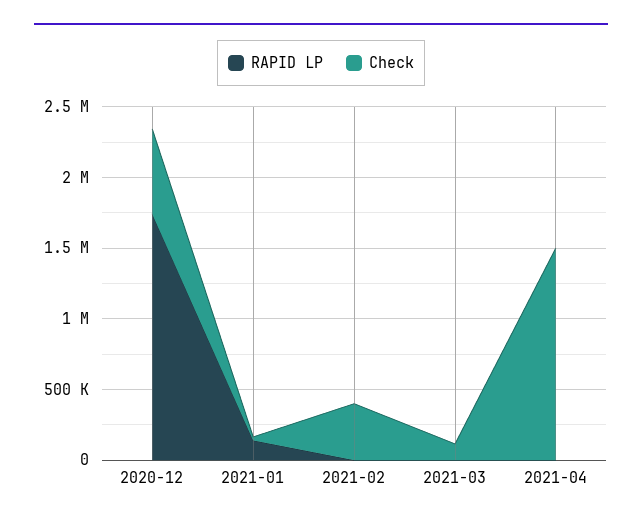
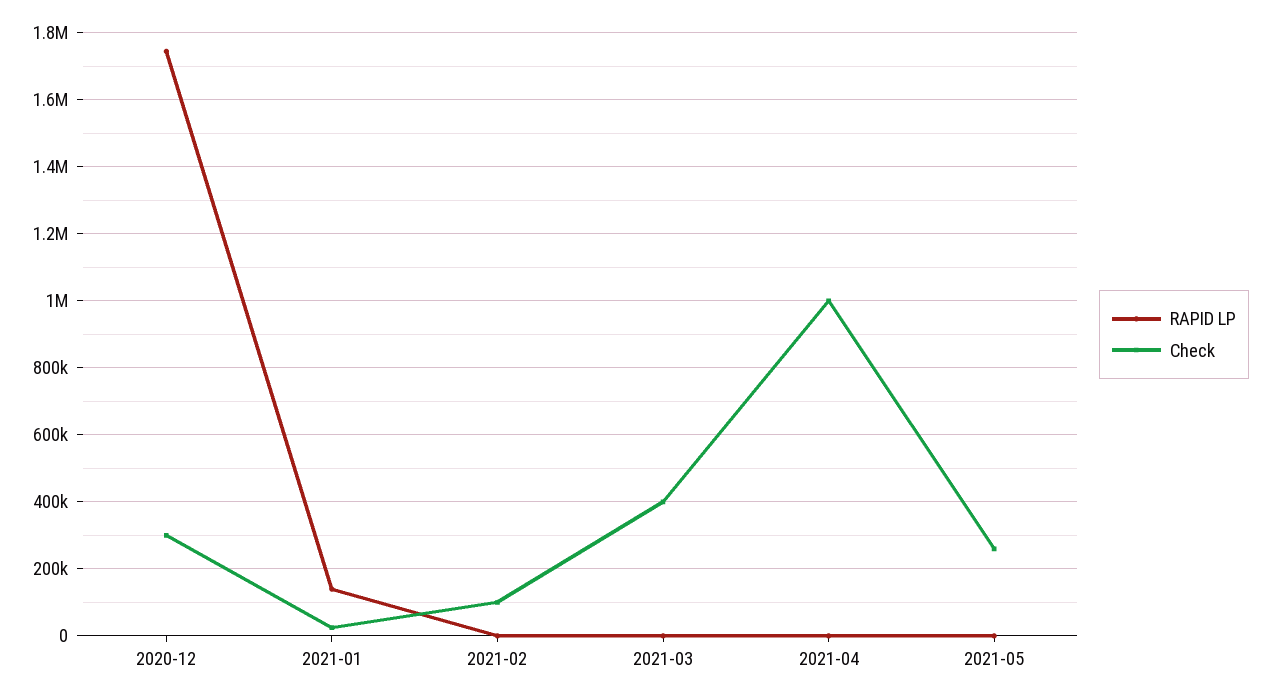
Check, 2020-12: 600000 -> 300000
Check, 2021-02: 400000 -> 100000
Check, 2021-03: 100000 -> 400000
Check, 2021-04: 1500000 -> 1000000
RAPID LP, 2021-05: none -> 0
Check, 2021-05: none -> 260000

